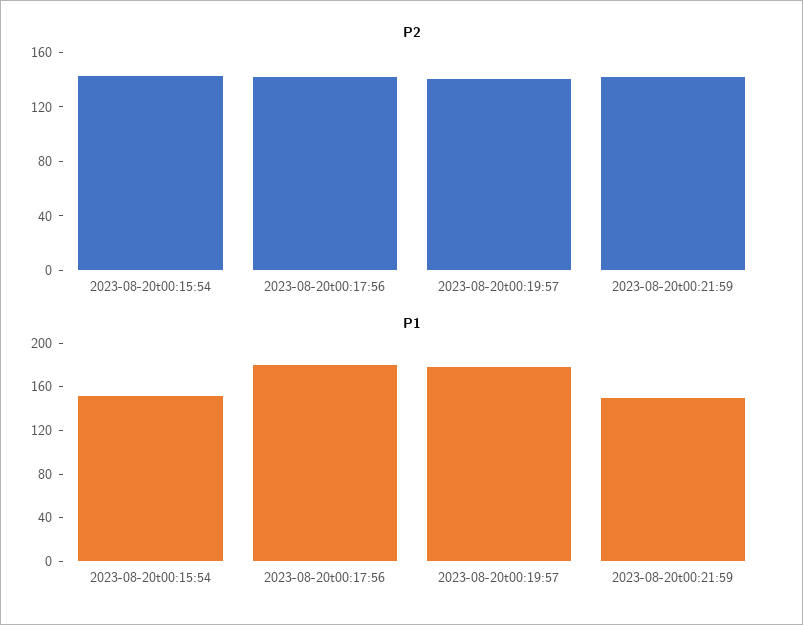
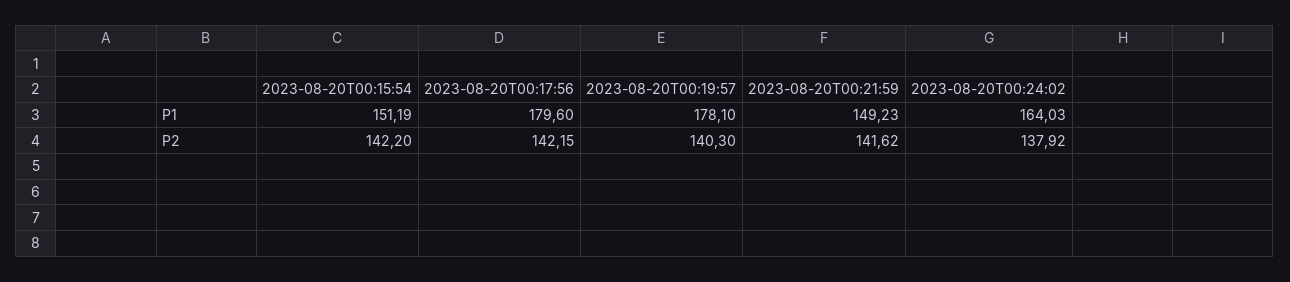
P1, 2023-08-20T00:24:02: none -> 164.03
P2, 2023-08-20T00:24:02: none -> 137.92

